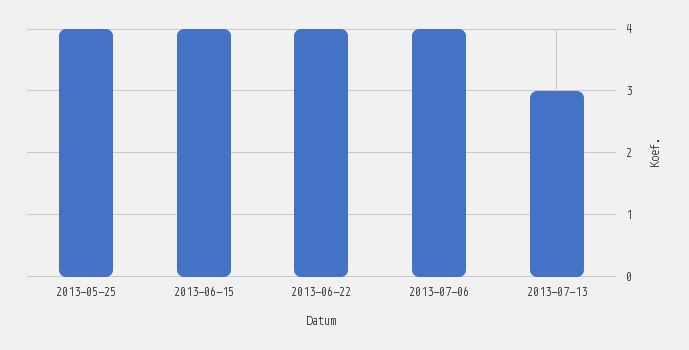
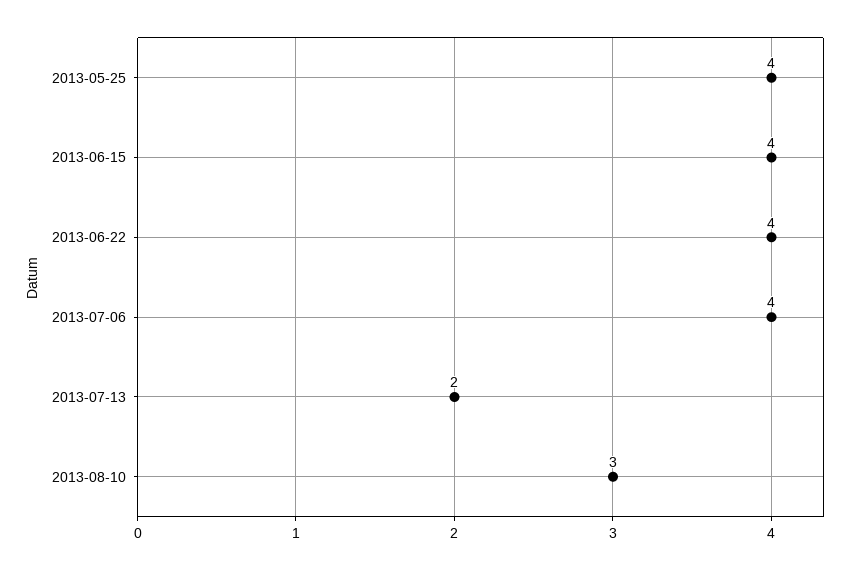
2013-07-13: 3 -> 2
2013-08-10: none -> 3

